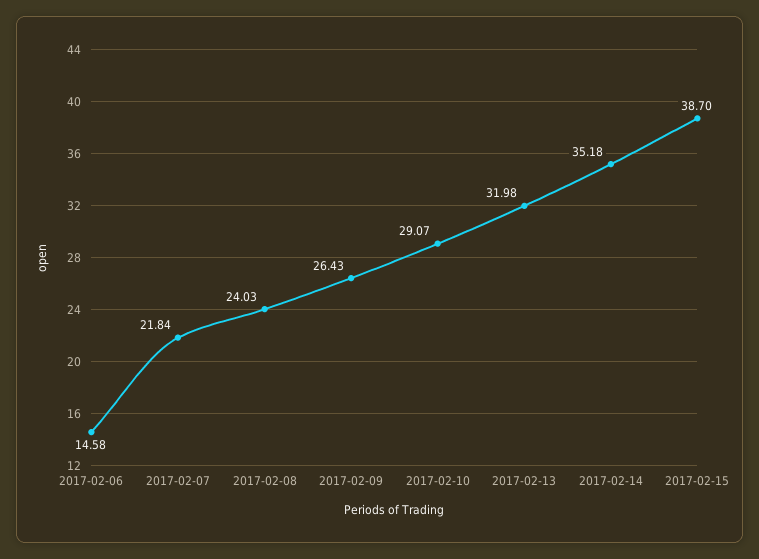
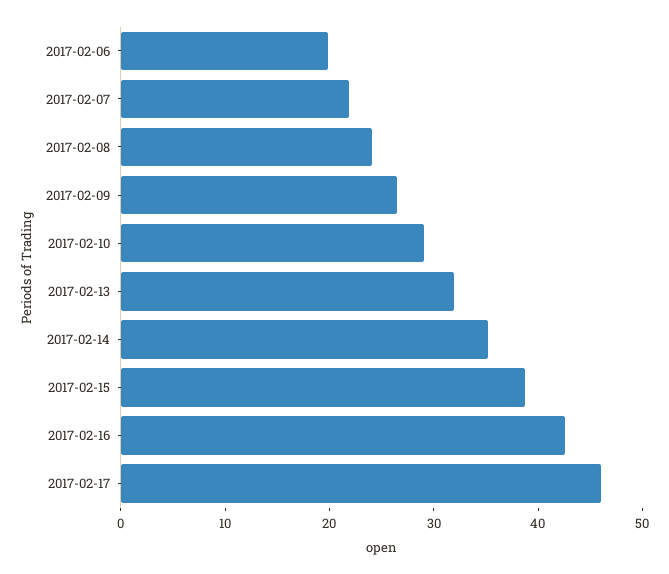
2017-02-06: 14.58 -> 20
2017-02-16: none -> 42
2017-02-17: none -> 46

